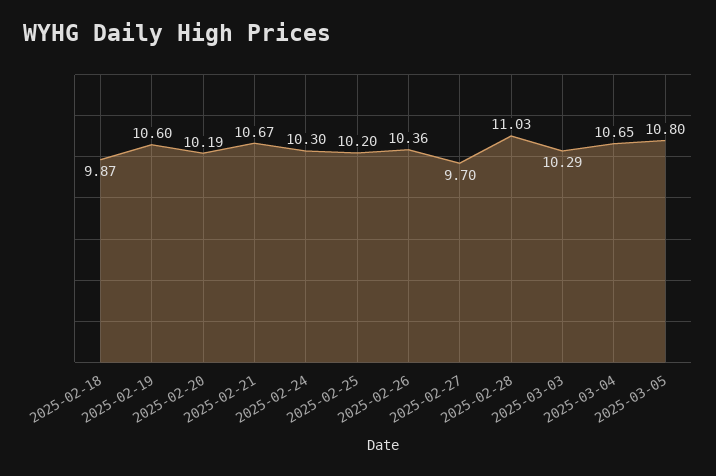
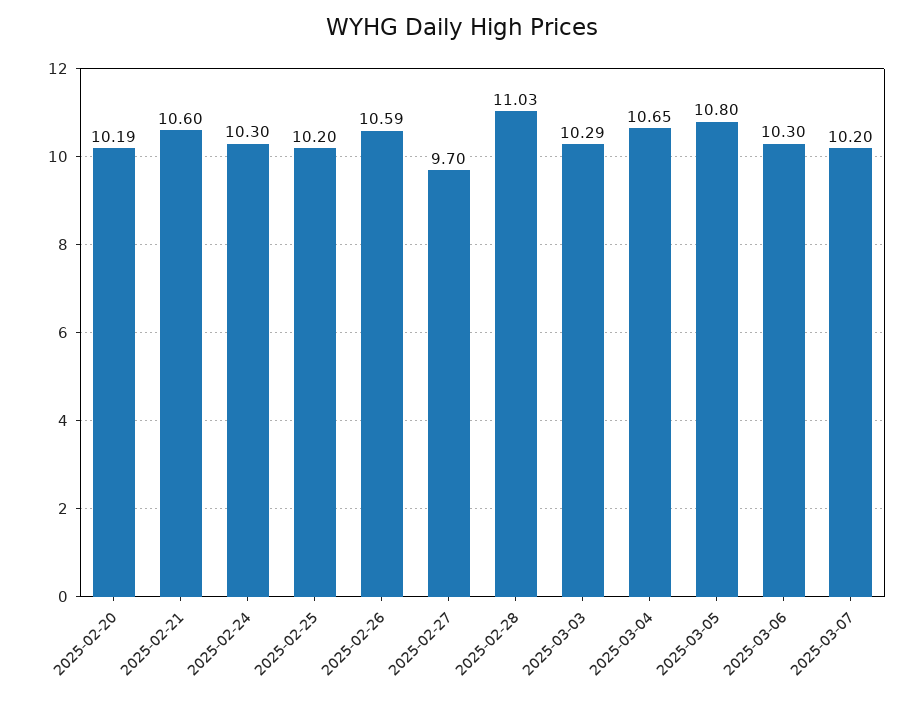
2025-02-18: 9.87 -> none
2025-02-19: 10.6 -> none
2025-02-21: 10.67 -> 10.6
2025-02-26: 10.36 -> 10.59
2025-03-06: none -> 10.3
2025-03-07: none -> 10.2

